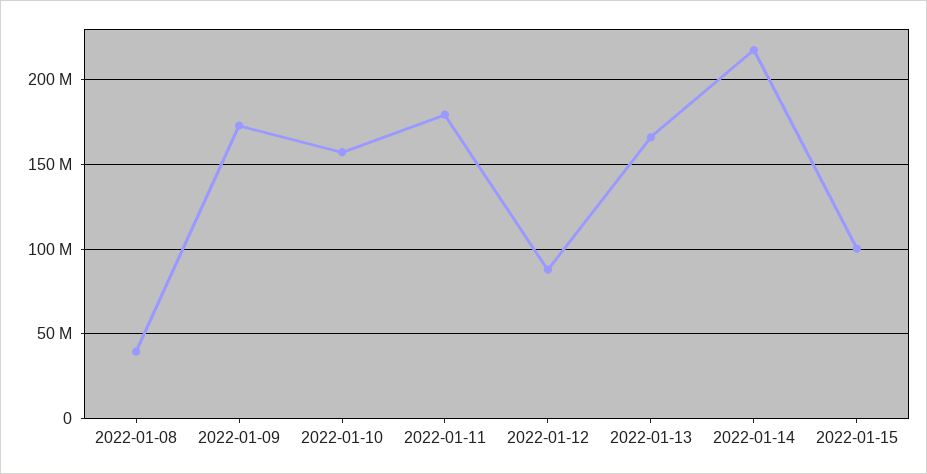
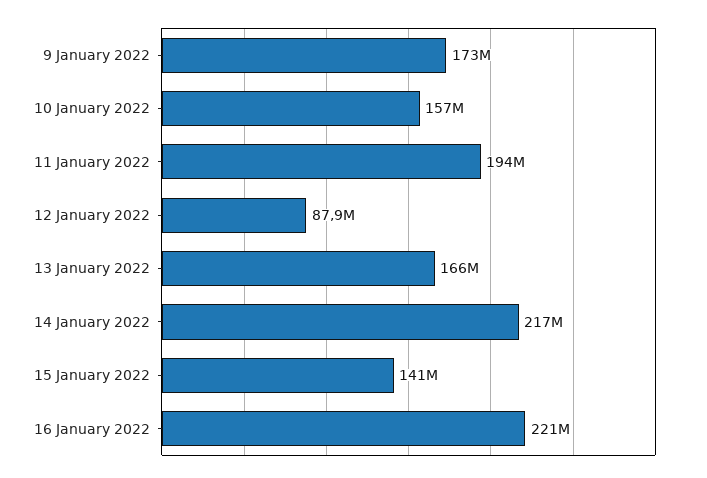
2022-01-08: 40000000 -> none
2022-01-11: 180000000 -> 194000000
2022-01-15: 100000000 -> 141000000
16 January 2022: none -> 221000000

